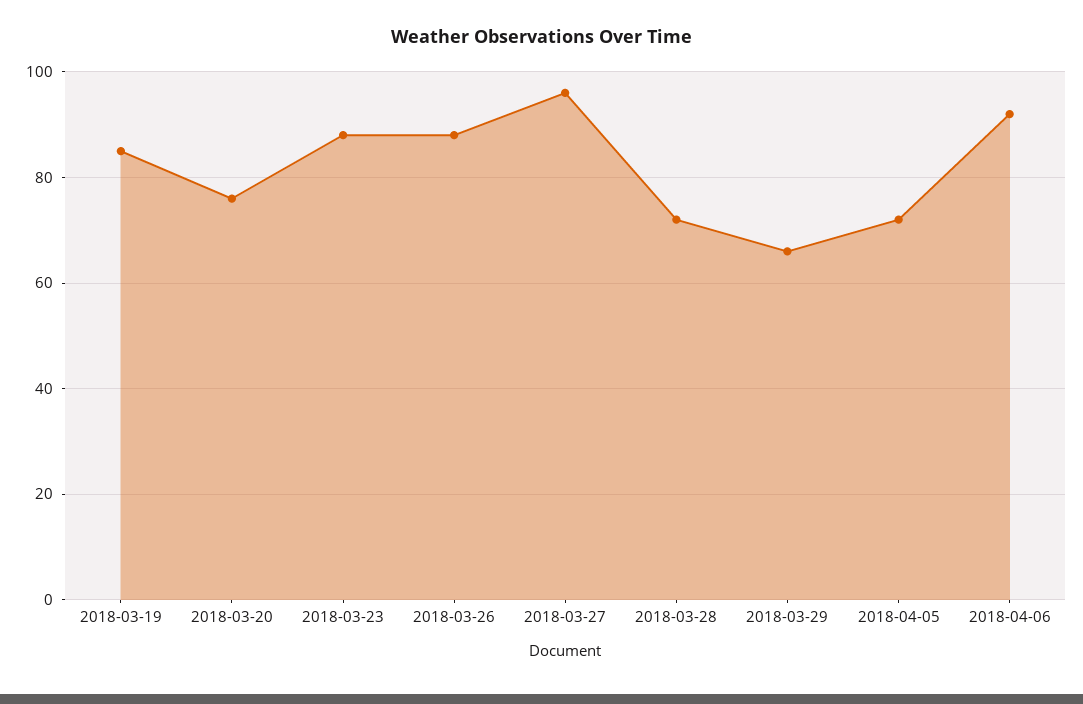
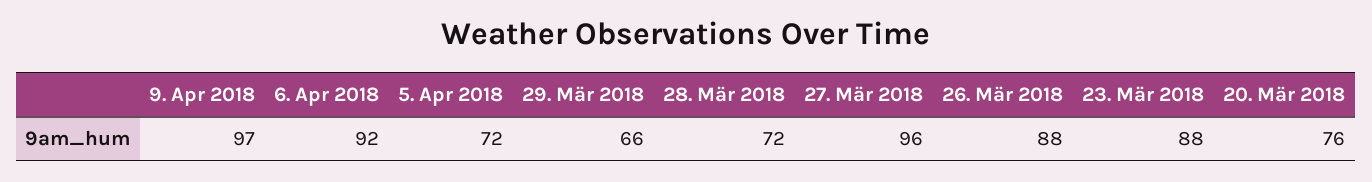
2018-03-19: 85 -> none
9. Apr 2018: none -> 97

